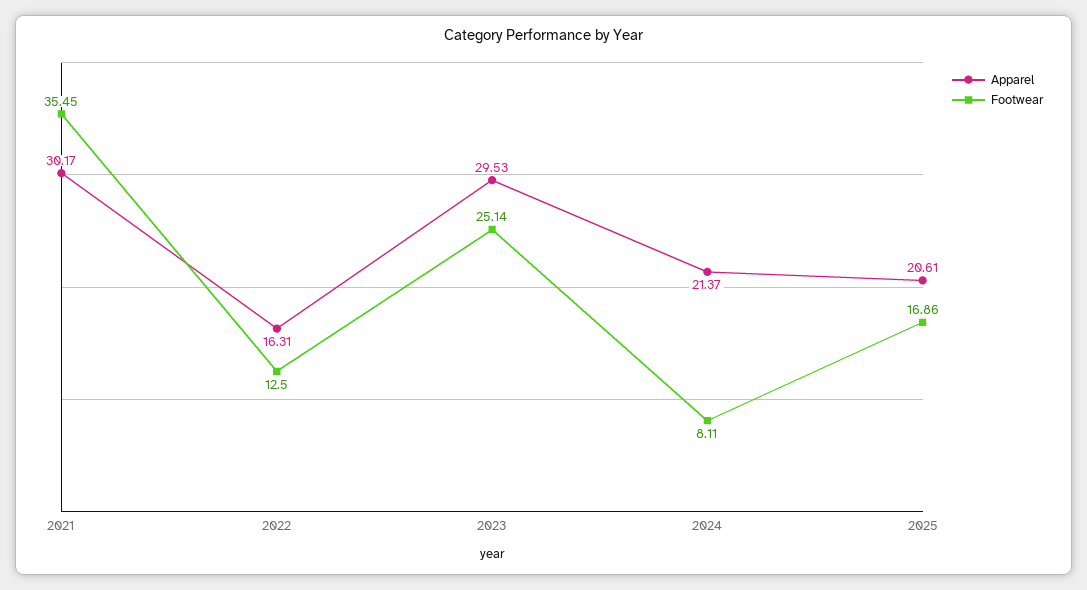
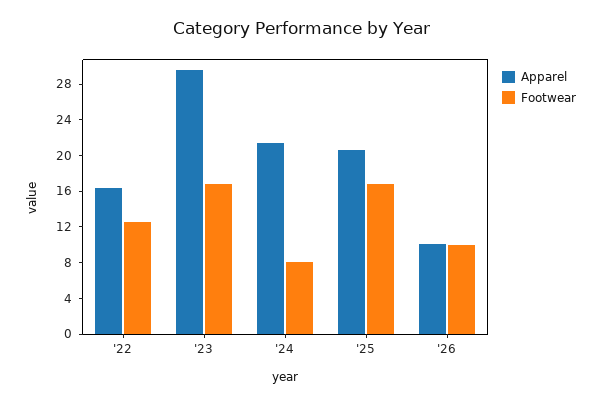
Apparel, 2021: 30.17 -> none
Footwear, 2021: 35.45 -> none
Footwear, 2023: 25.14 -> 17
Apparel, '26: none -> 10
Footwear, '26: none -> 10

